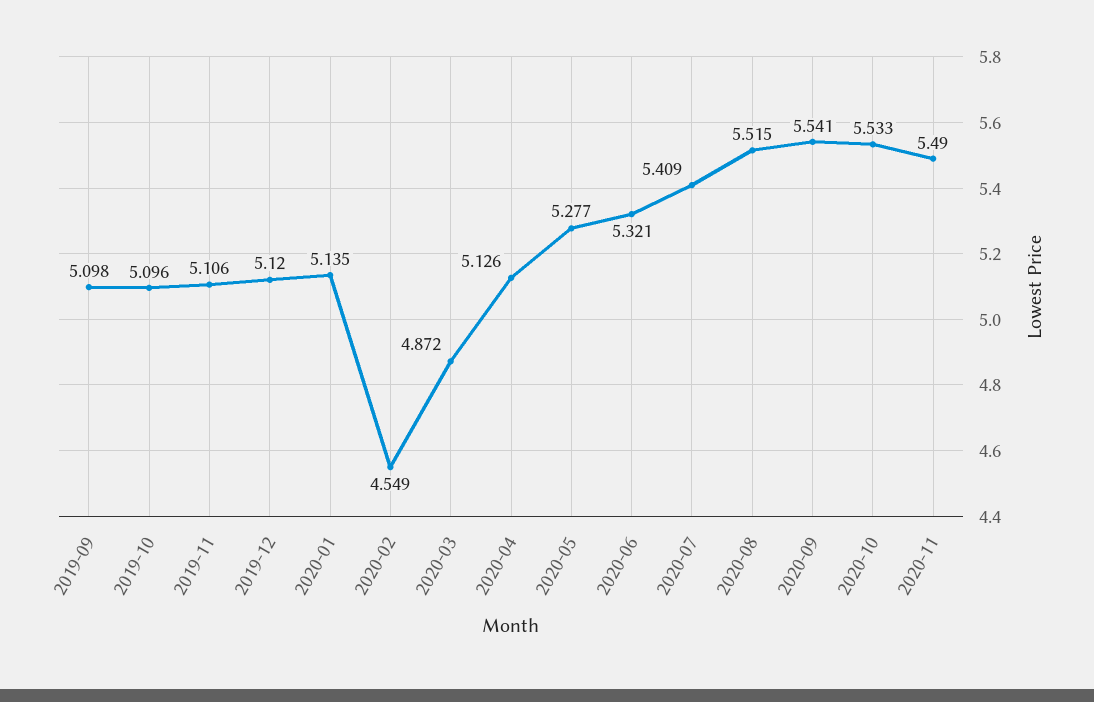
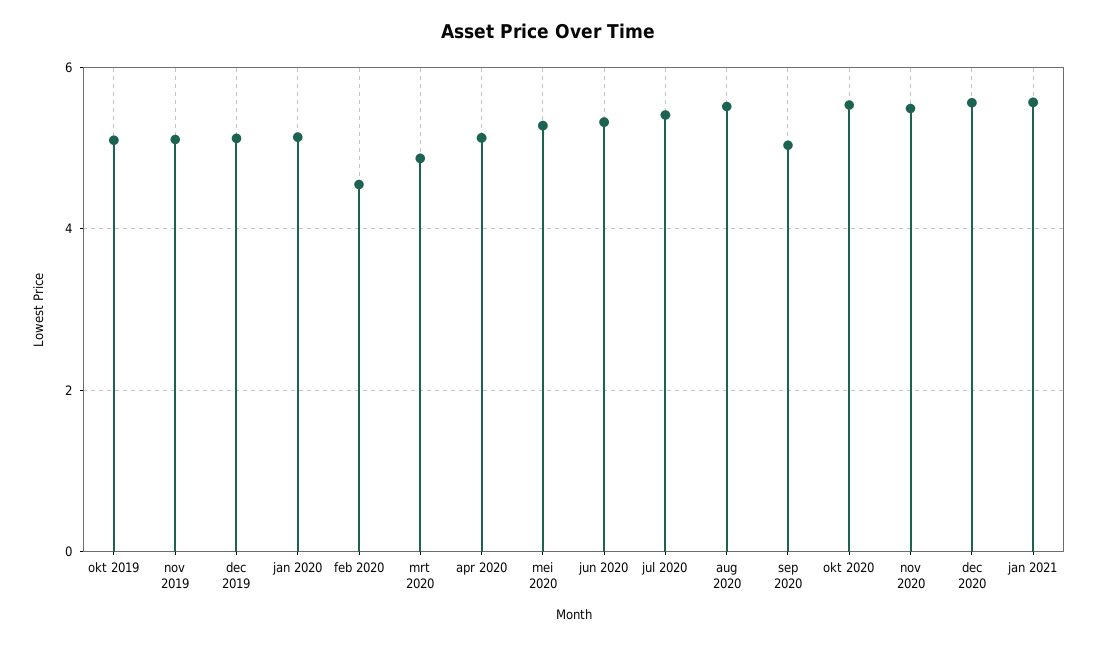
2019-09: 5.098 -> none
2020-09: 5.541 -> 5
dec 2020: none -> 5.6
jan 2021: none -> 5.6

